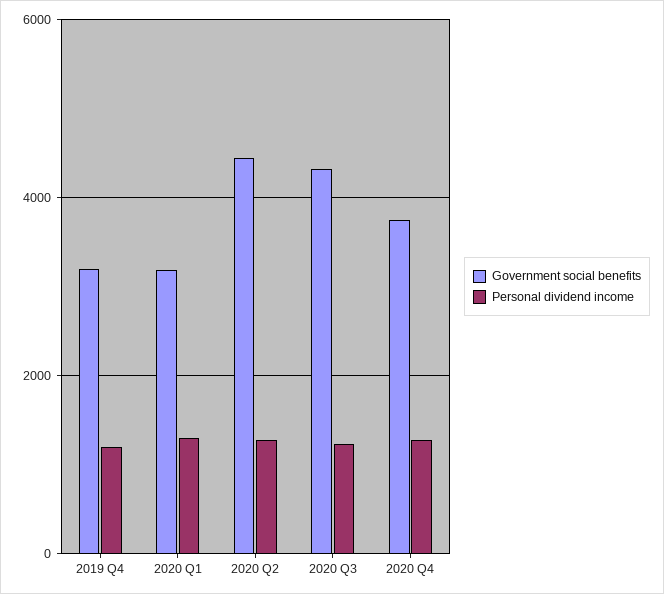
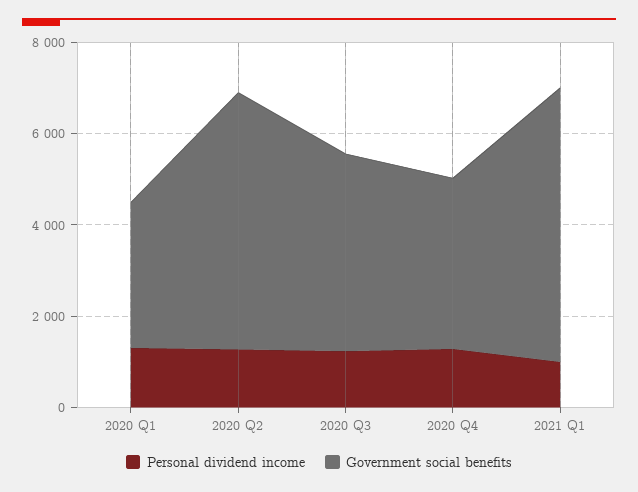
Government social benefits, 2019 Q4: 3200 -> none
Personal dividend income, 2019 Q4: 1200 -> none
Government social benefits, 2020 Q2: 4400 -> 5500
Personal dividend income, 2021 Q1: none -> 1000
Government social benefits, 2021 Q1: none -> 6000

